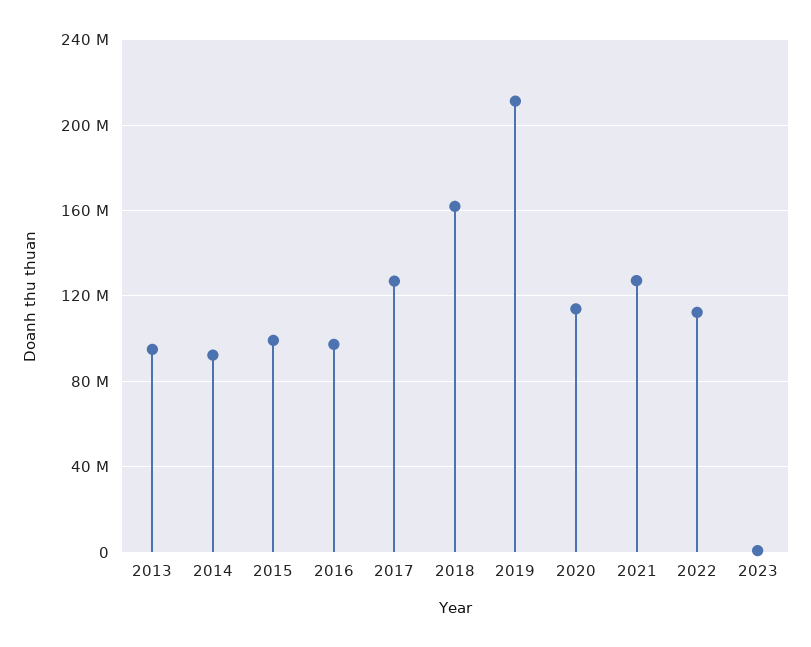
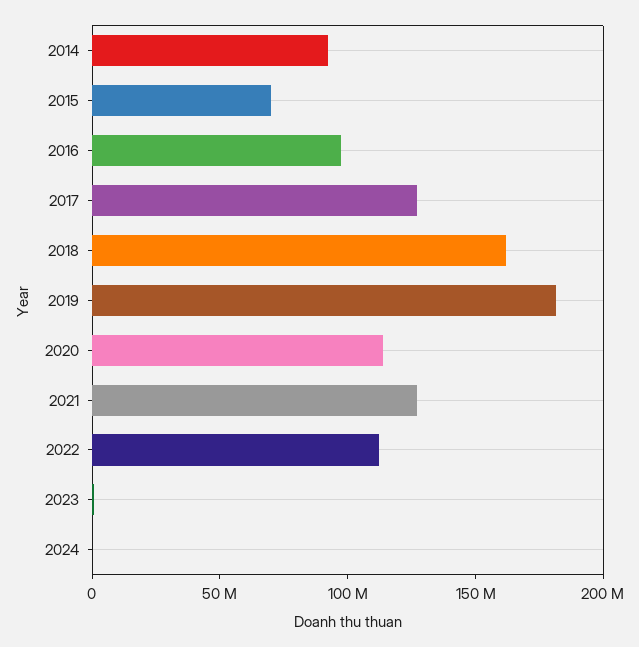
2013: 95000000 -> none
2015: 100000000 -> 70000000
2019: 210000000 -> 180000000
2024: none -> 0

